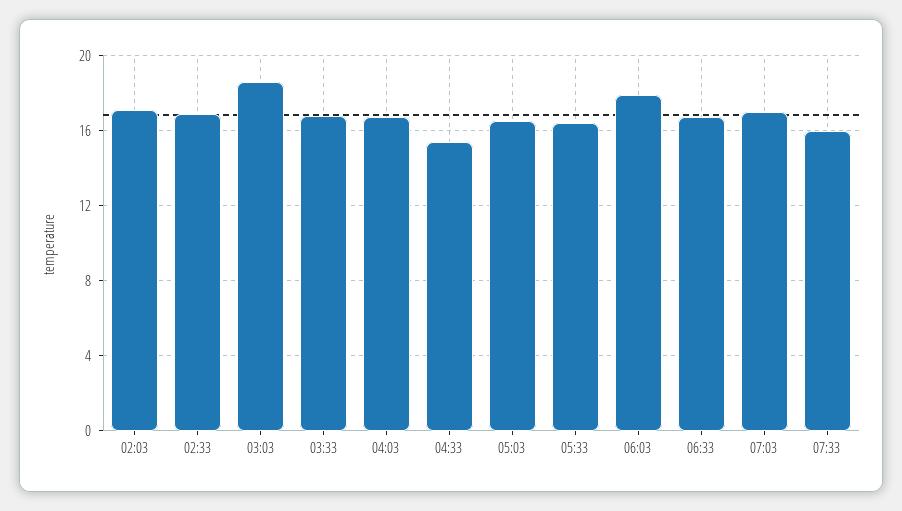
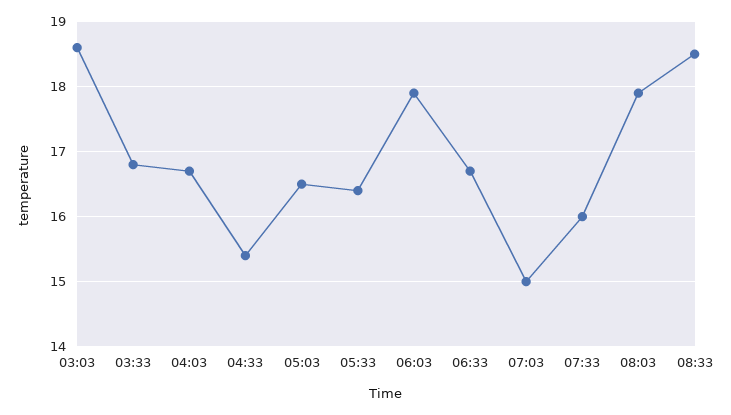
02:03: 17 -> none
02:33: 17 -> none
07:03: 17 -> 15
08:03: none -> 17.9
08:33: none -> 18.5

